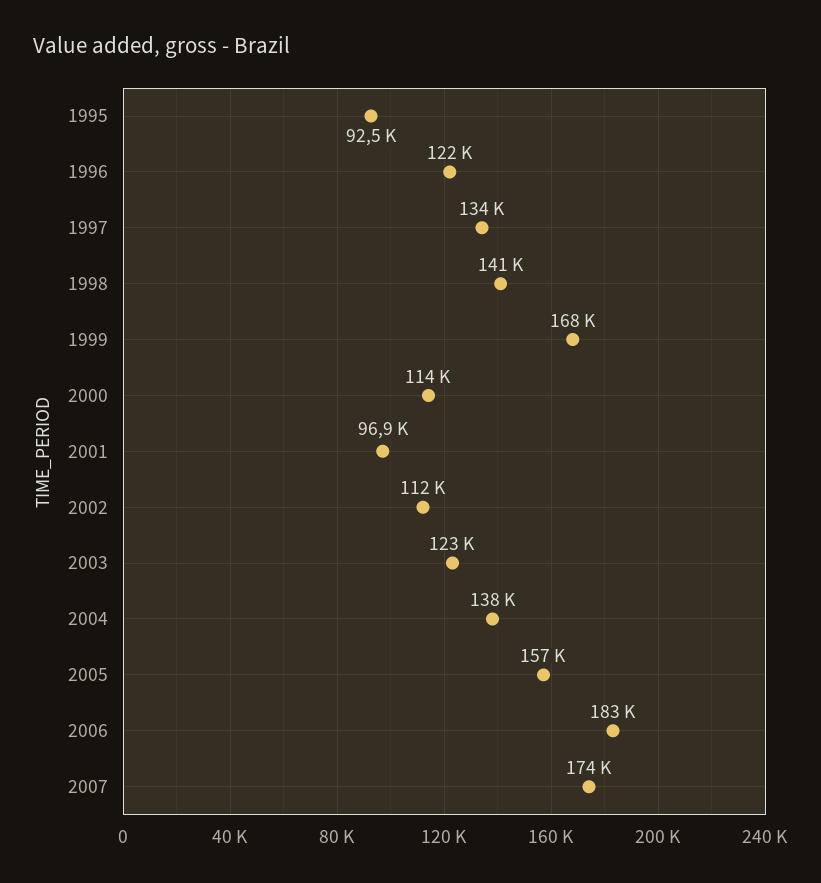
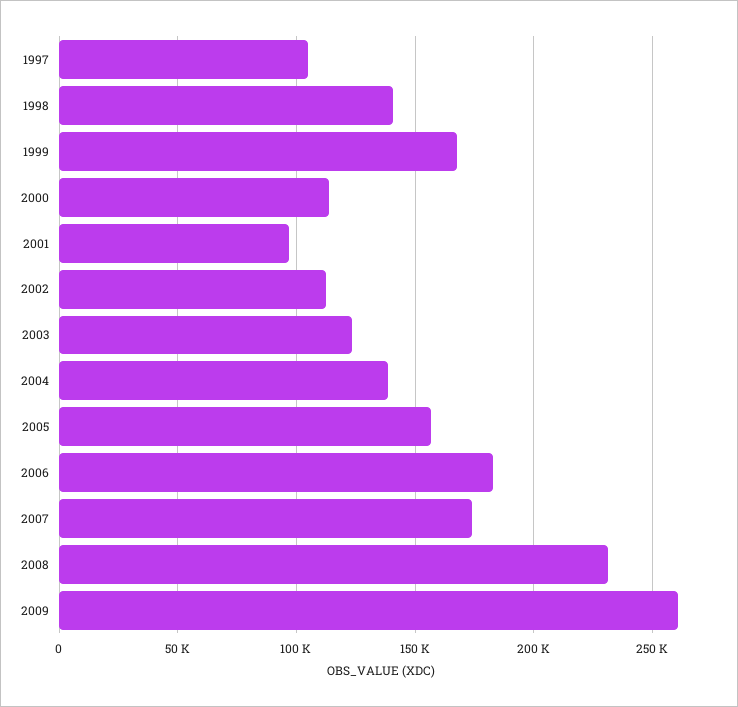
1995: 92500 -> none
1996: 122000 -> none
1997: 134000 -> 105000
2008: none -> 230000
2009: none -> 260000

